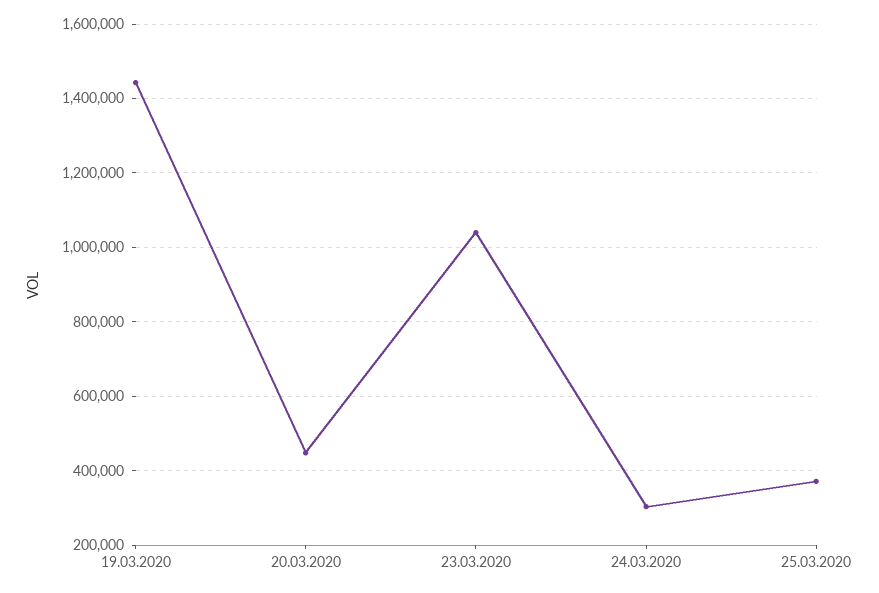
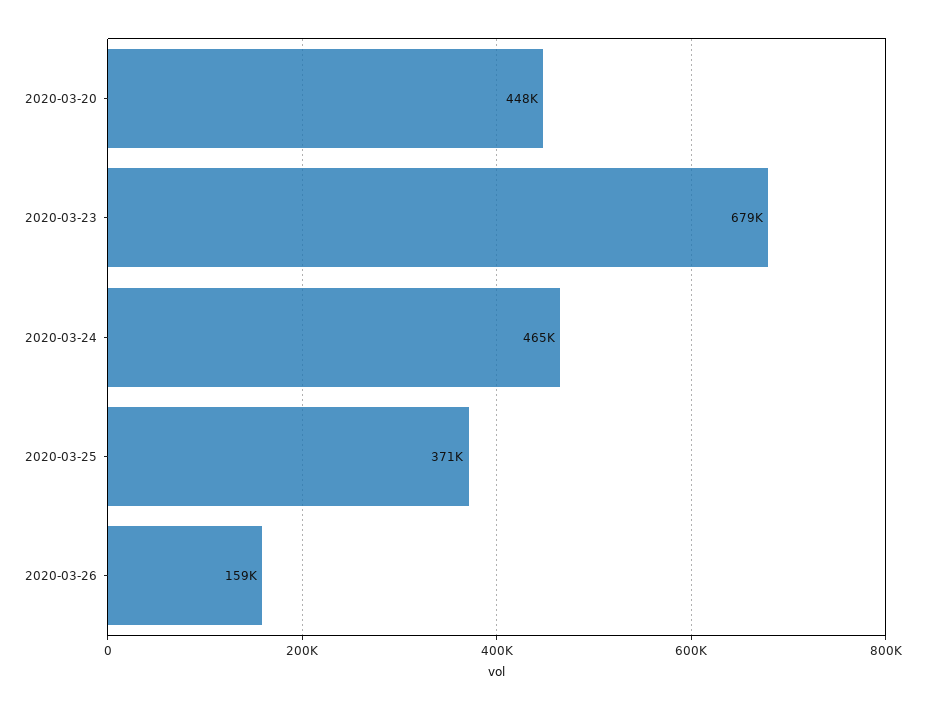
19.03.2020: 1440000 -> none
23.03.2020: 1040000 -> 679000
24.03.2020: 300000 -> 465000
2020-03-26: none -> 159000

